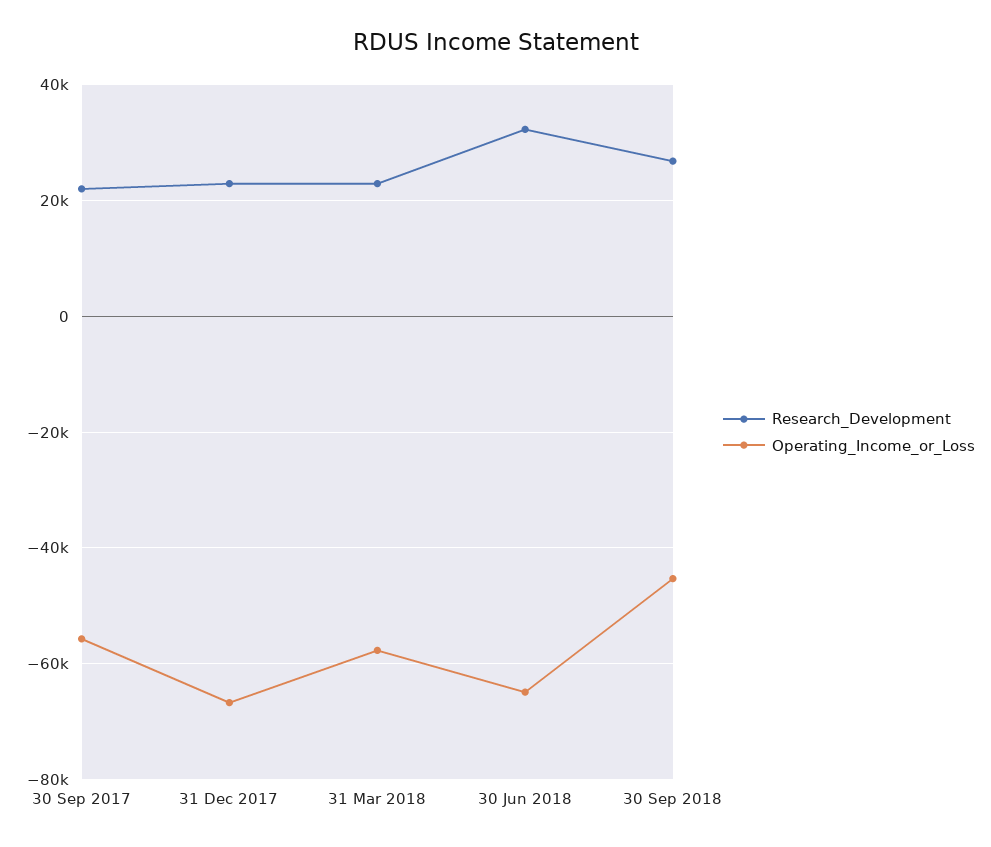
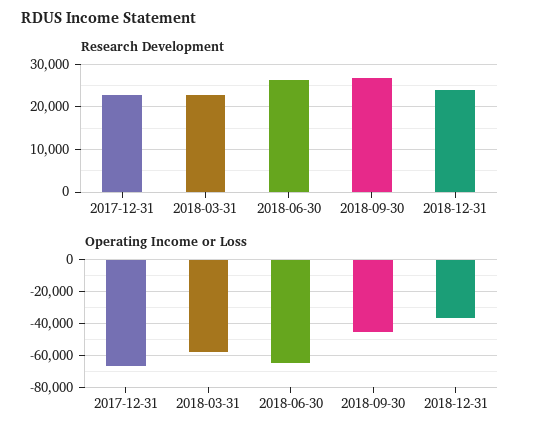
Research_Development, 30 Sep 2017: 22000 -> none
Operating_Income_or_Loss, 30 Sep 2017: -56000 -> none
Research_Development, 30 Jun 2018: 32000 -> 26000
Research_Development, 2018-12-31: none -> 24000
Operating_Income_or_Loss, 2018-12-31: none -> -35000

